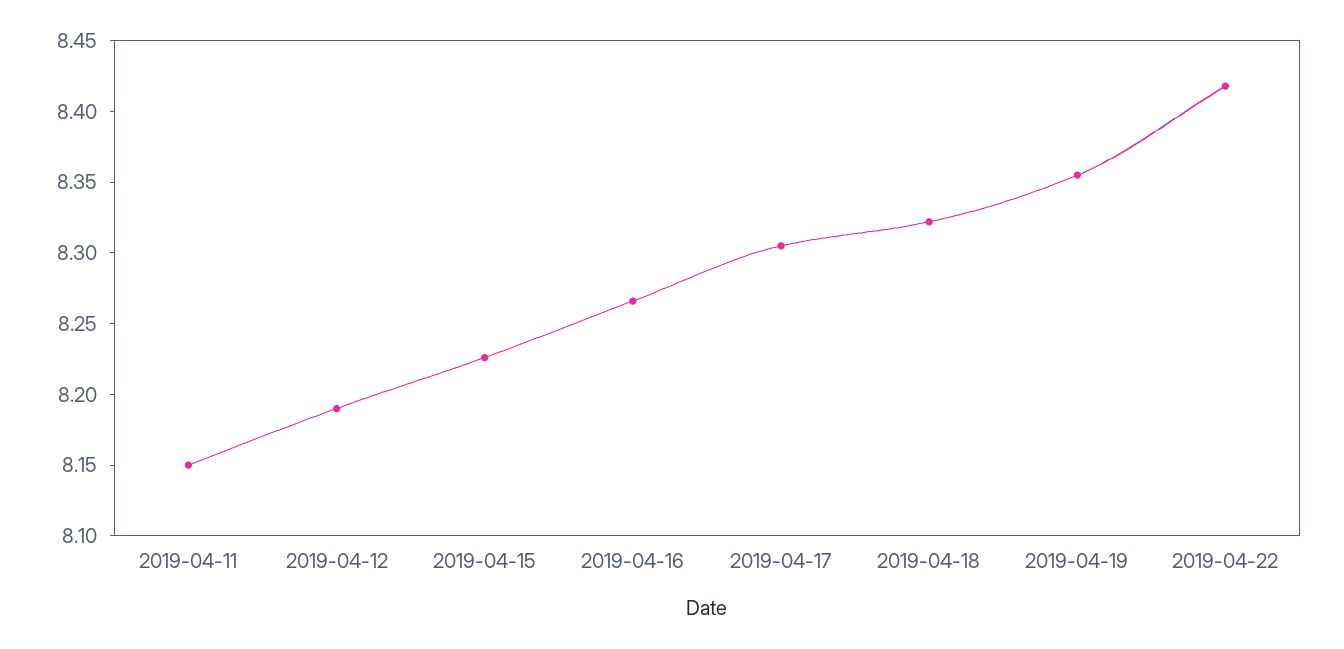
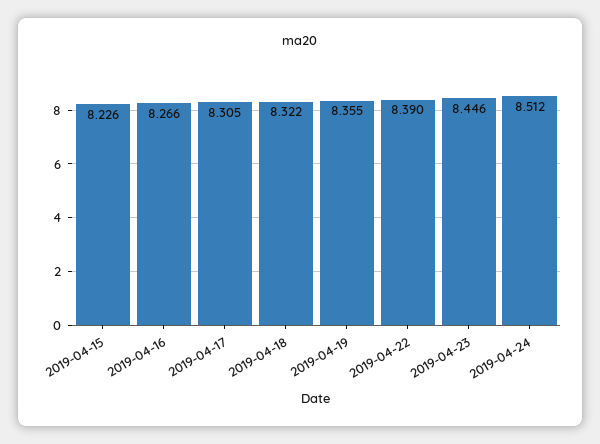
2019-04-11: 8.15 -> none
2019-04-12: 8.19 -> none
2019-04-22: 8.42 -> 8.39
2019-04-23: none -> 8.446
2019-04-24: none -> 8.512

